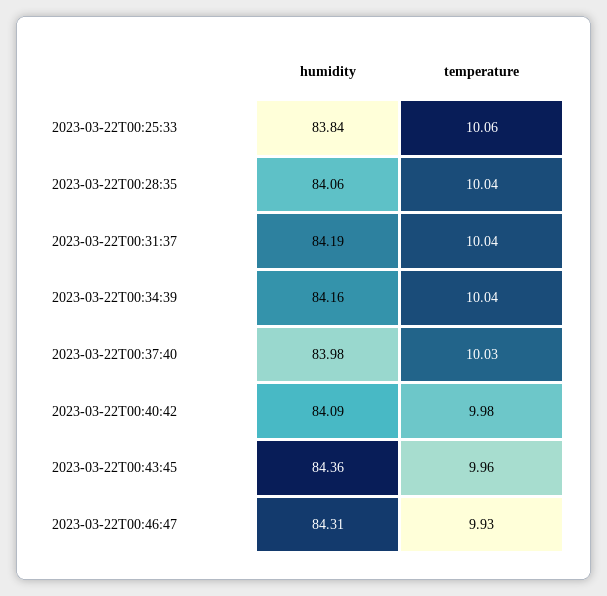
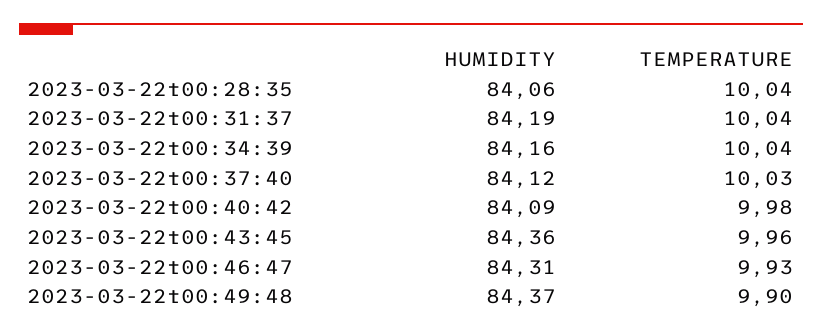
humidity, 2023-03-22T00:25:33: 83.84 -> none
temperature, 2023-03-22T00:25:33: 10.06 -> none
humidity, 2023-03-22T00:37:40: 83.98 -> 84.12
humidity, 2023-03-22t00:49:48: none -> 84.37
temperature, 2023-03-22t00:49:48: none -> 9.9

